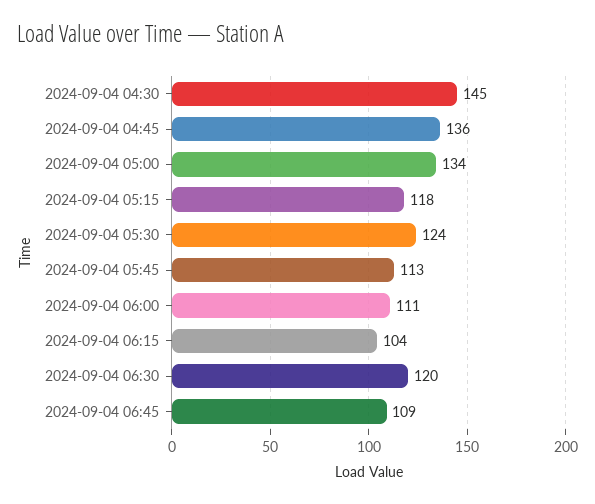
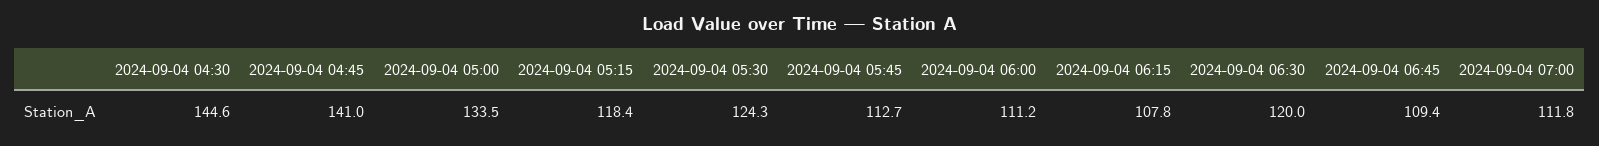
2024-09-04 04:45: 136 -> 141
2024-09-04 06:15: 104 -> 107.8
2024-09-04 07:00: none -> 111.8

